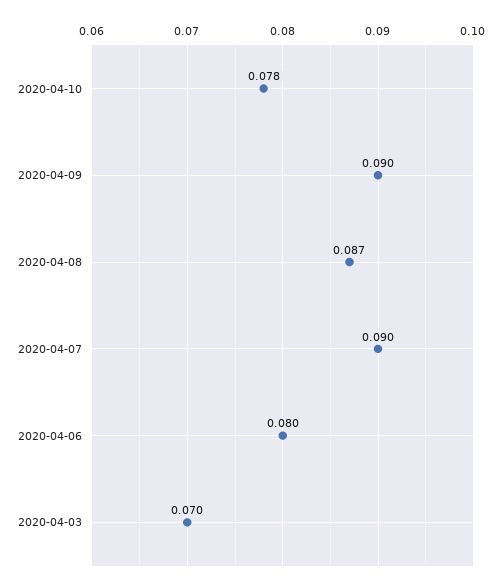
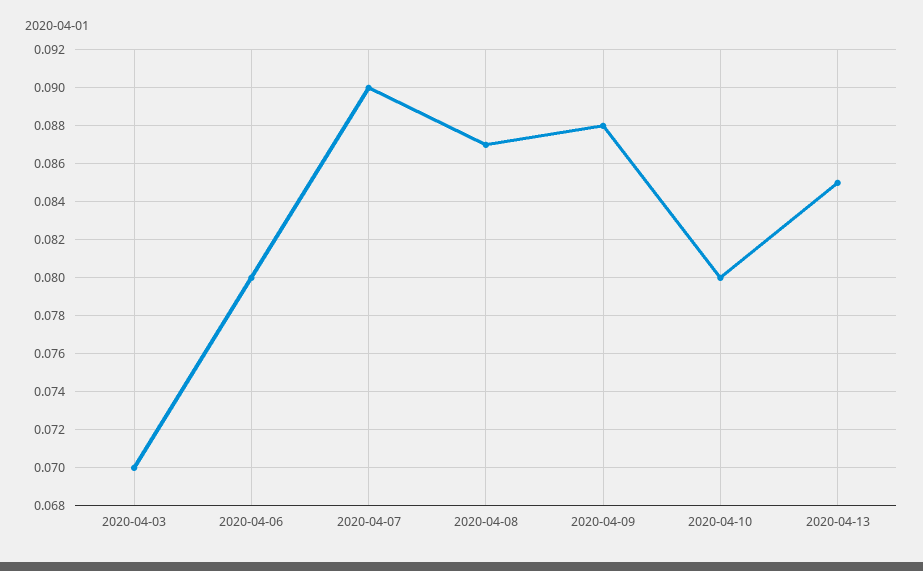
2020-04-10: 0.078 -> 0.08
2020-04-09: 0.09 -> 0.088
2020-04-13: none -> 0.085

